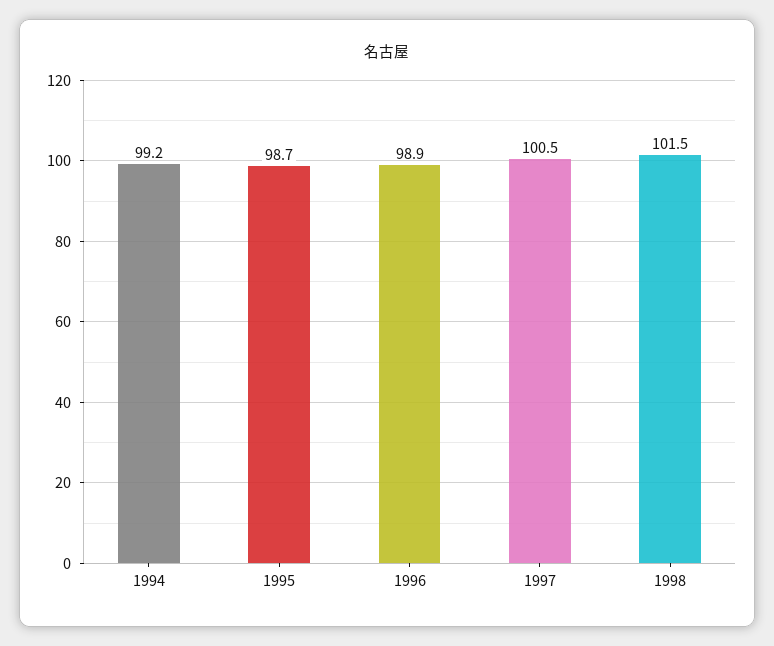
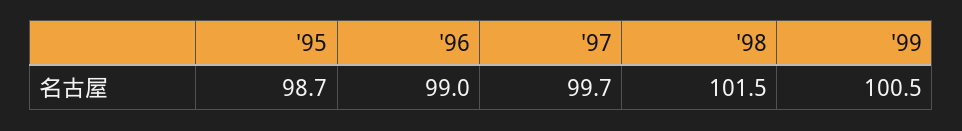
1994: 99.2 -> none
1996: 98.9 -> 99
1997: 100.5 -> 99.7
'99: none -> 100.5

